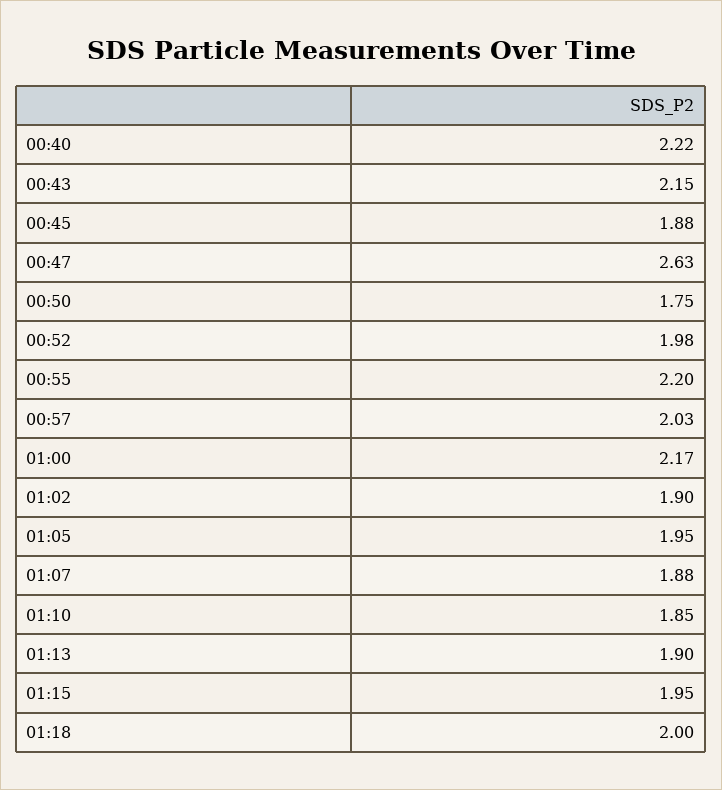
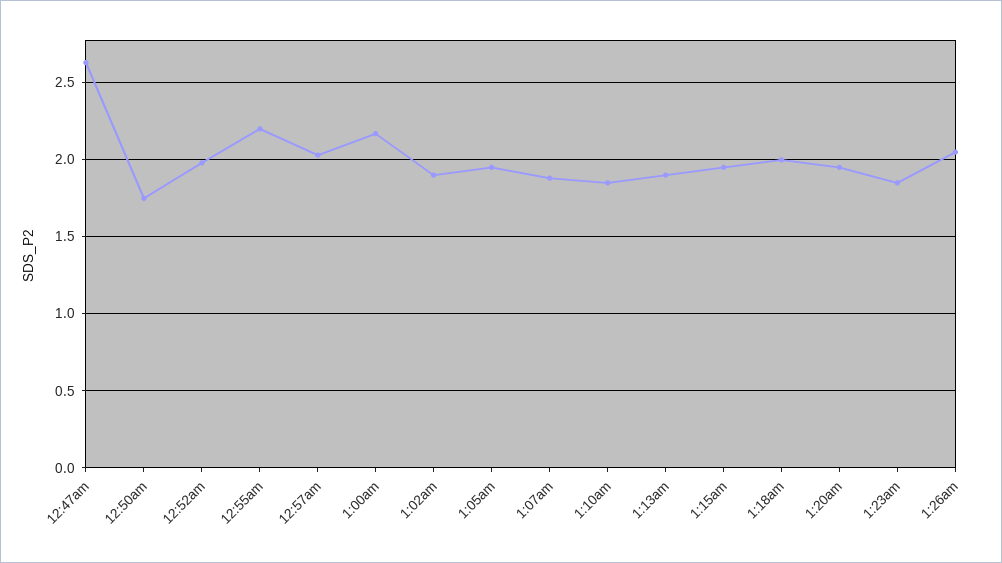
00:40: 2.22 -> none
00:43: 2.15 -> none
00:45: 1.88 -> none
1:20am: none -> 1.95
1:23am: none -> 1.85
1:26am: none -> 2.05

